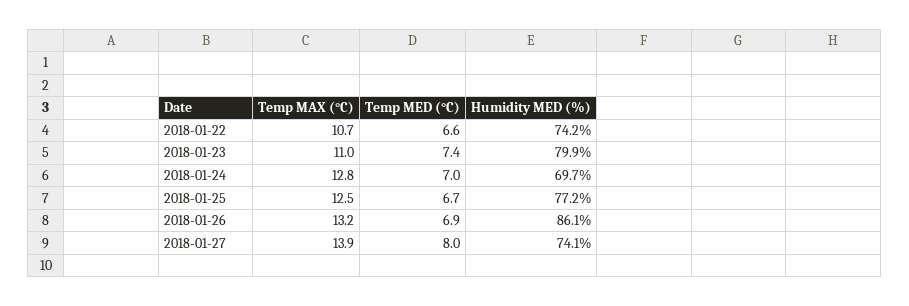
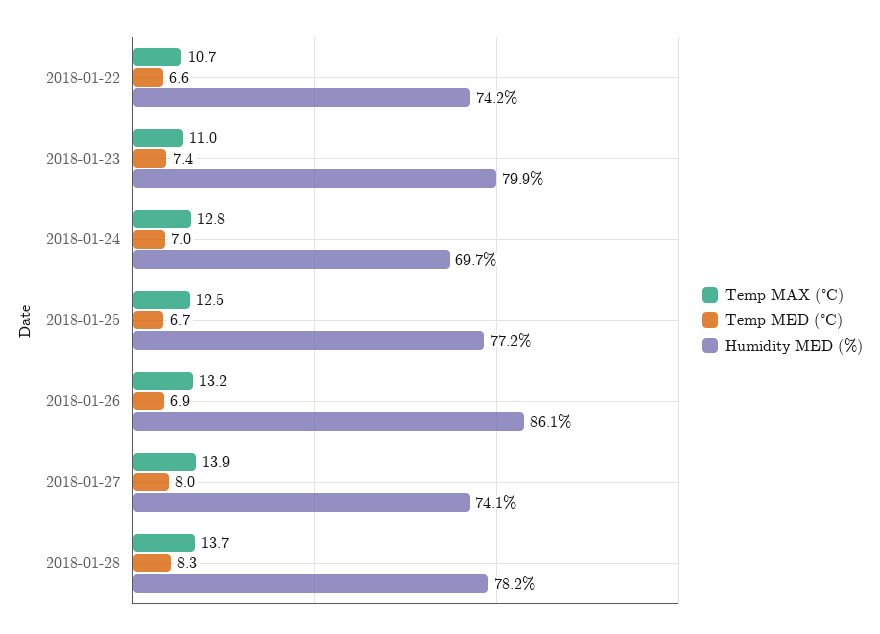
Temp MAX (°C), 2018-01-28: none -> 13.7
Temp MED (°C), 2018-01-28: none -> 8.3
Humidity MED (%), 2018-01-28: none -> 78.2

